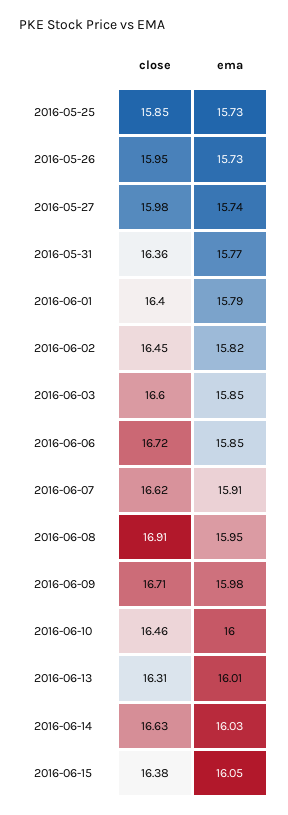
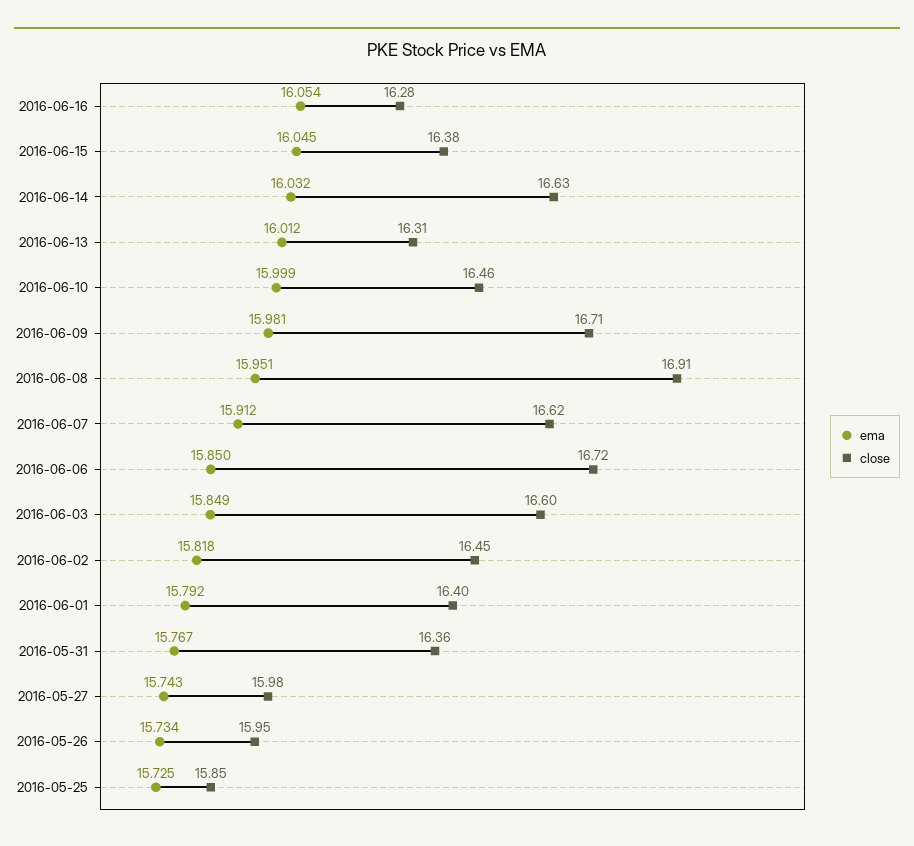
ema, 2016-06-16: none -> 16.054
close, 2016-06-16: none -> 16.28

